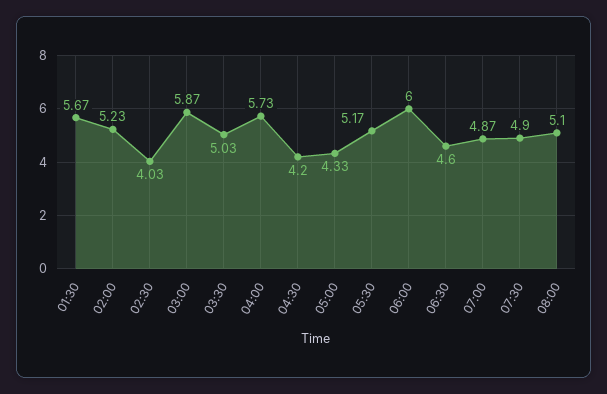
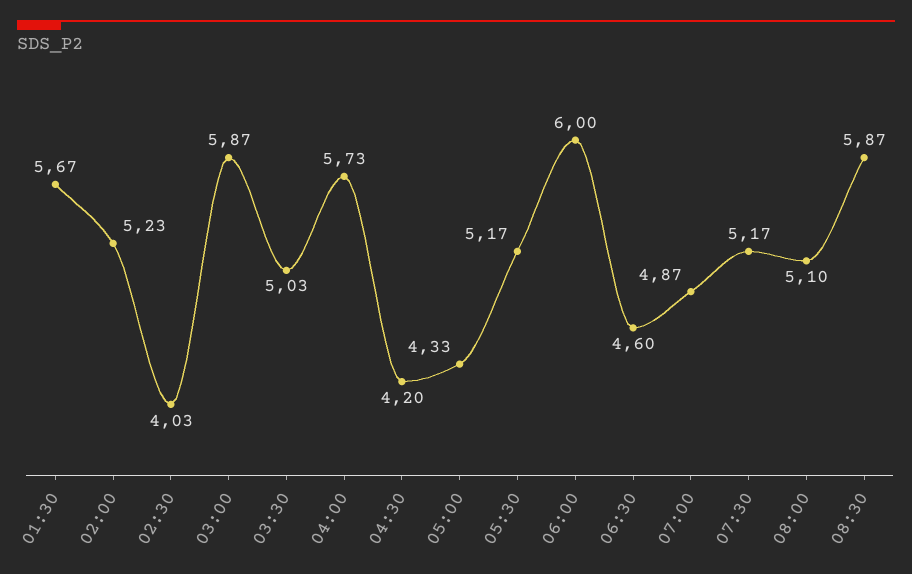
07:30: 4.9 -> 5.17
08:30: none -> 5.87

